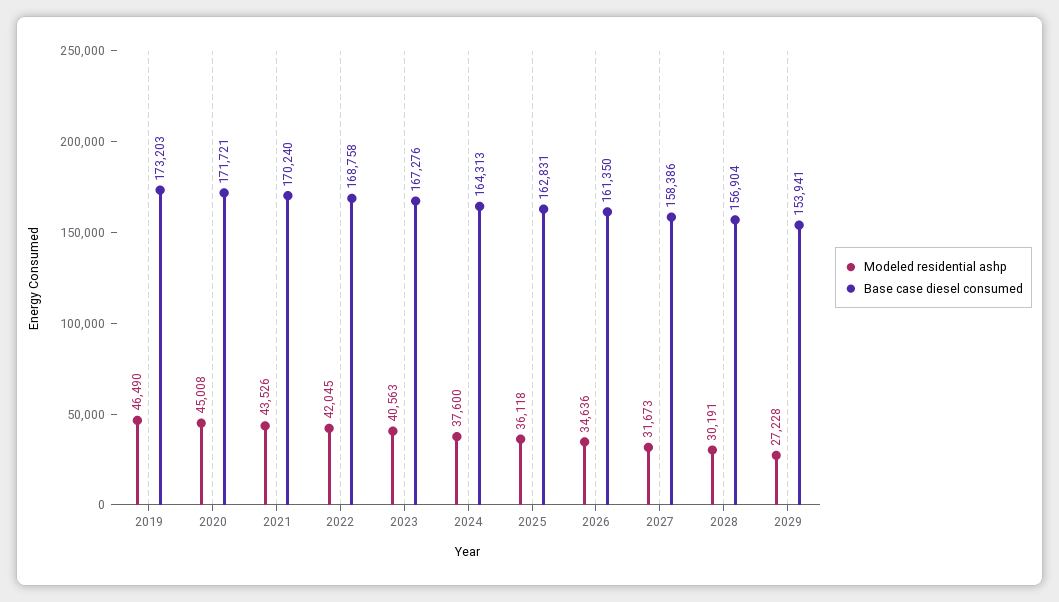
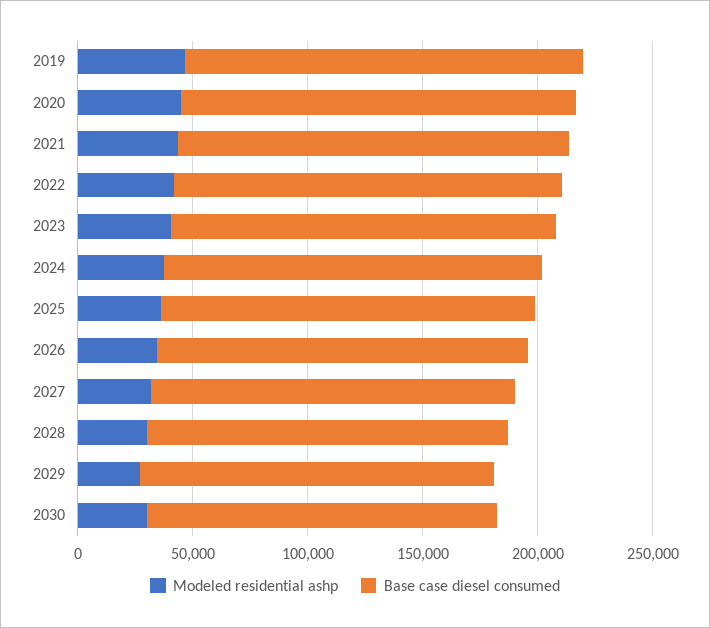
Modeled residential ashp, 2030: none -> 30000
Base case diesel consumed, 2030: none -> 150000

